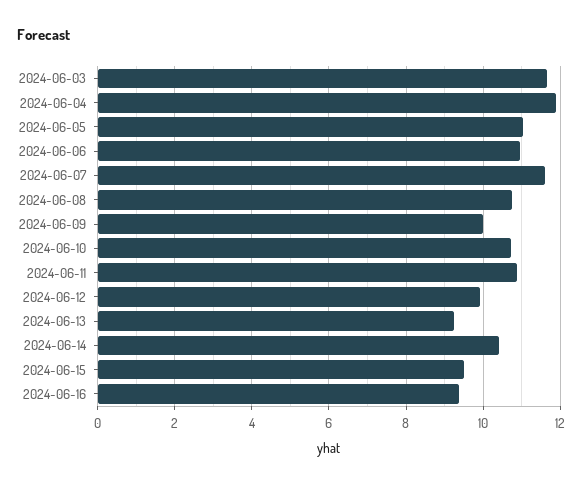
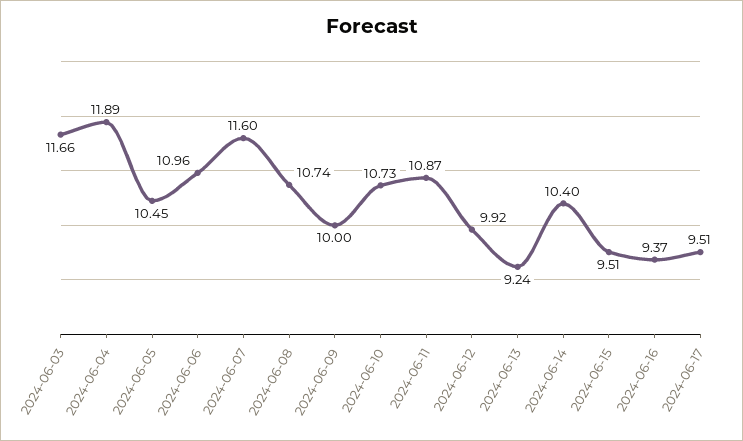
2024-06-05: 11 -> 10.45
2024-06-17: none -> 9.51

